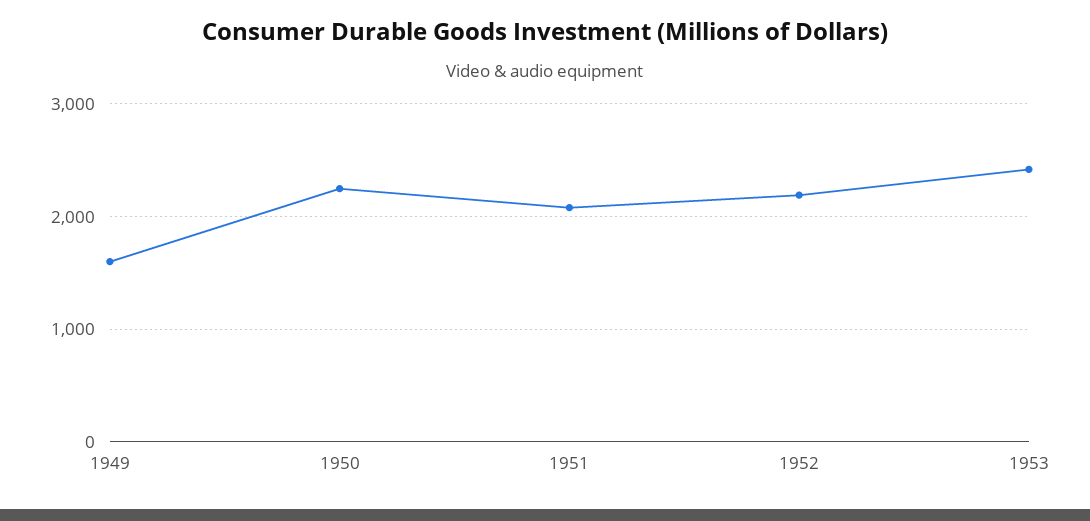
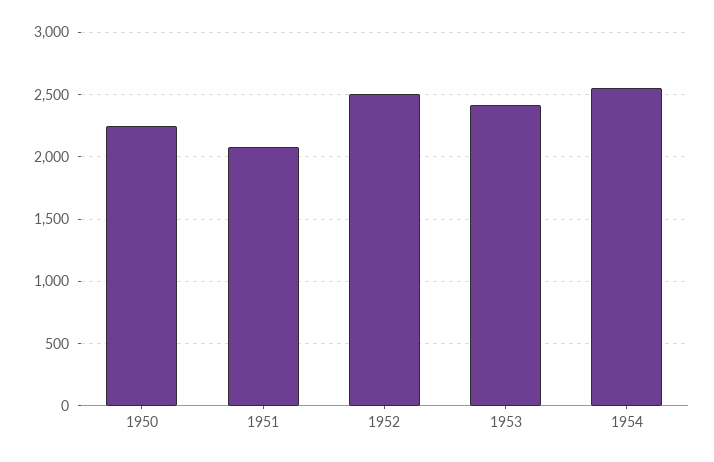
1949: 1600 -> none
1952: 2200 -> 2500
1954: none -> 2550

